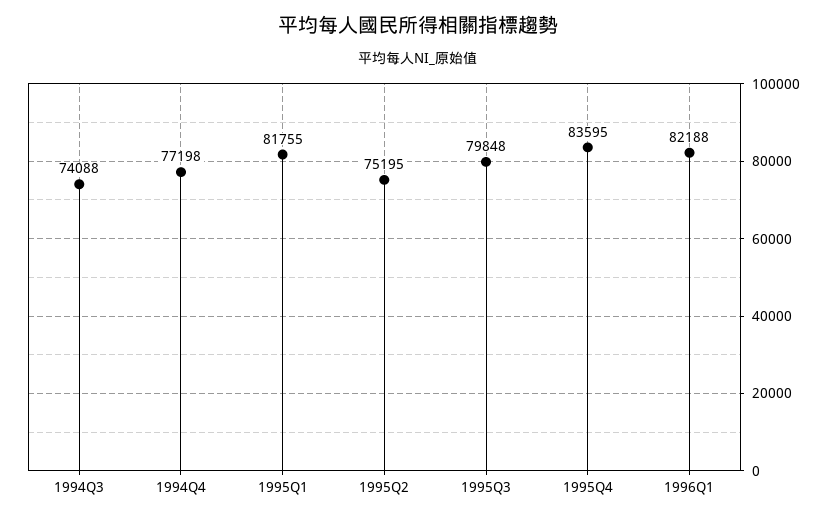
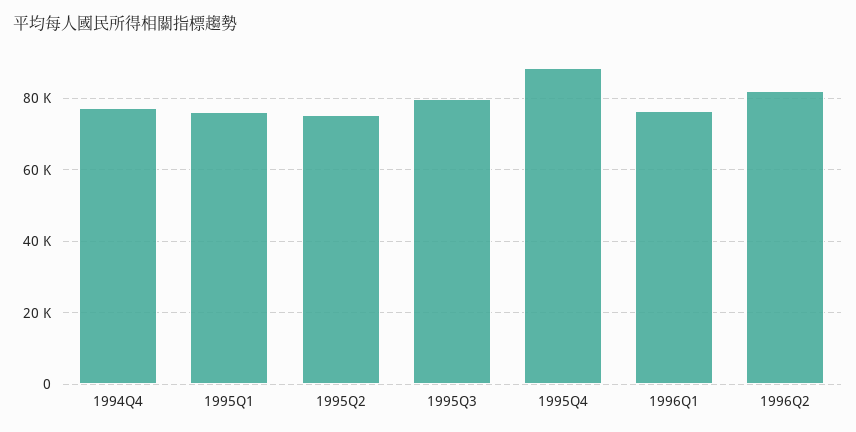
1994Q3: 74088 -> none
1995Q1: 81755 -> 76000
1995Q4: 83595 -> 88000
1996Q1: 82188 -> 76000
1996Q2: none -> 82000

